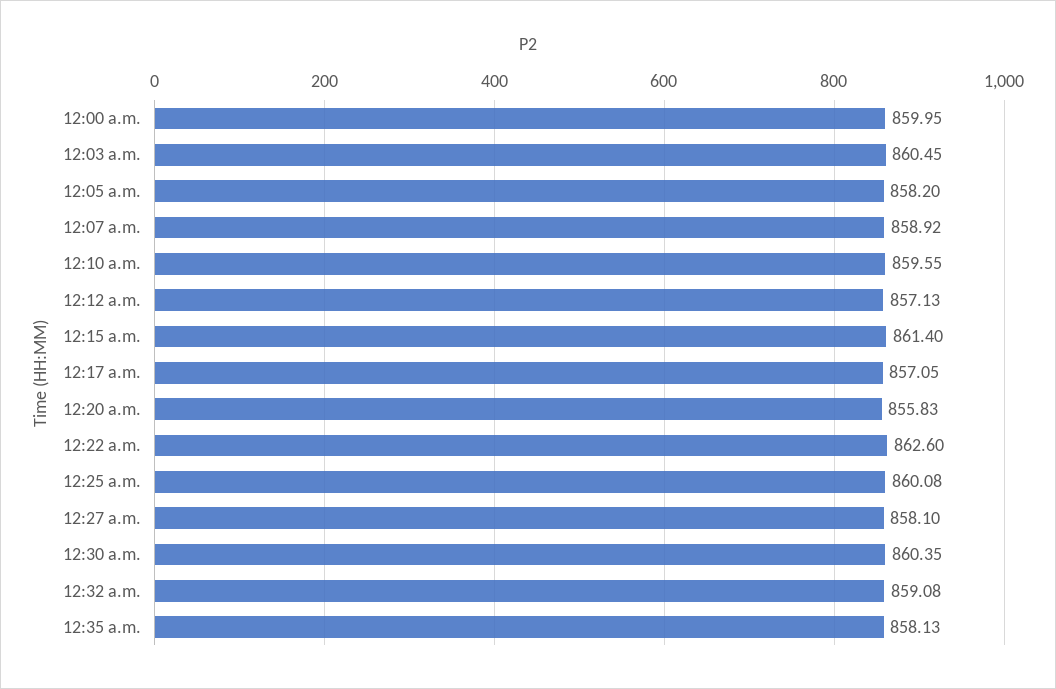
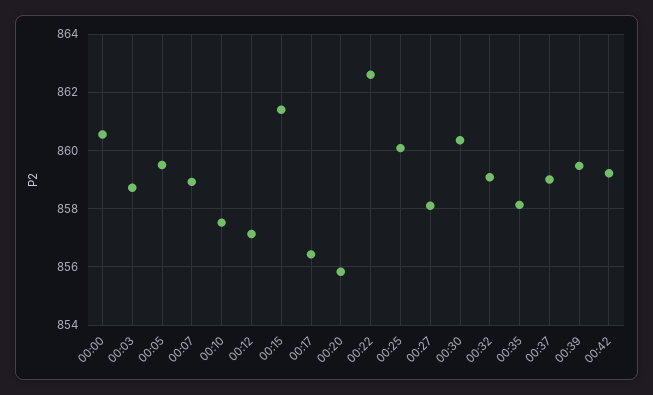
12:00 a.m.: 859.95 -> 860.5
12:03 a.m.: 860.45 -> 858.75
12:05 a.m.: 858.2 -> 859.5
12:10 a.m.: 859.55 -> 857.5
12:17 a.m.: 857.05 -> 856.5
00:37: none -> 859
00:39: none -> 859.5
00:42: none -> 859.25

